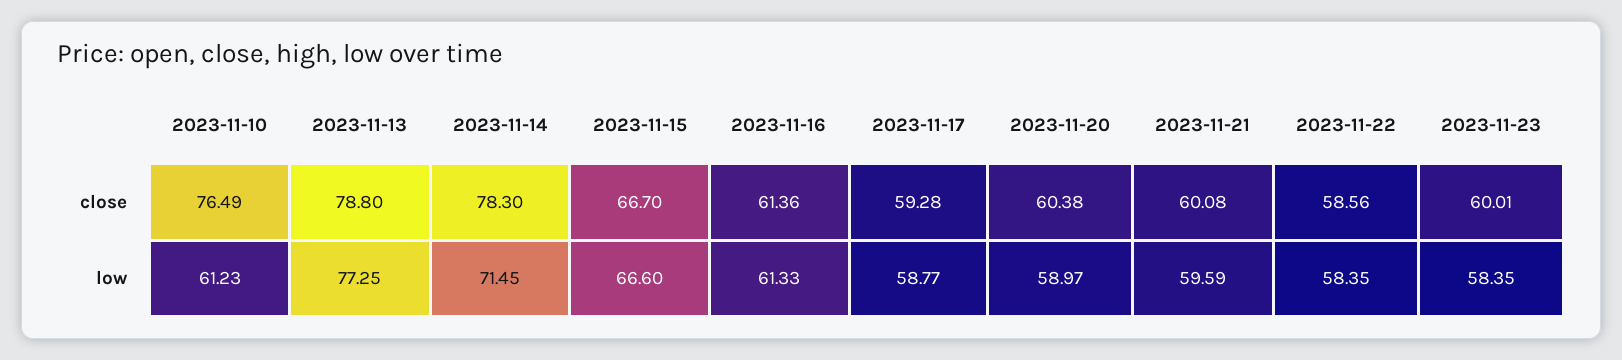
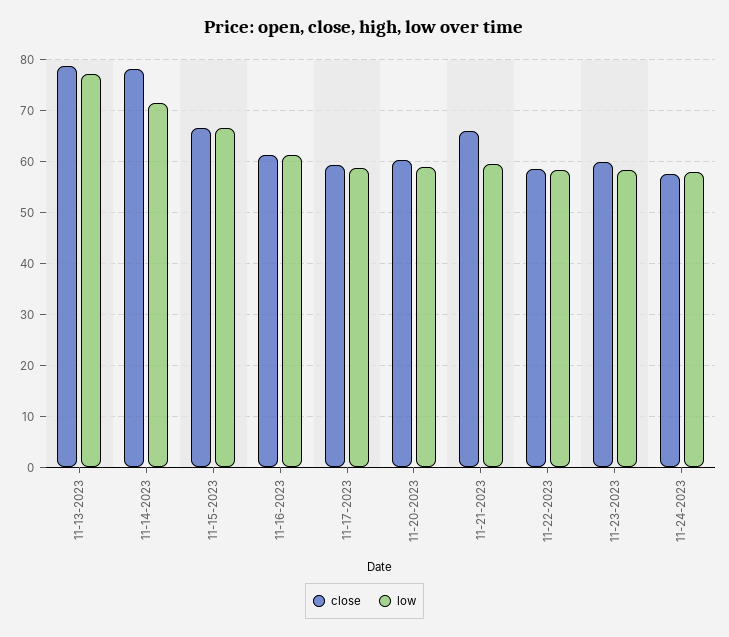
close, 2023-11-10: 76.49 -> none
close, 2023-11-21: 60.08 -> 66
low, 2023-11-10: 61.23 -> none
close, 11-24-2023: none -> 58
low, 11-24-2023: none -> 58

